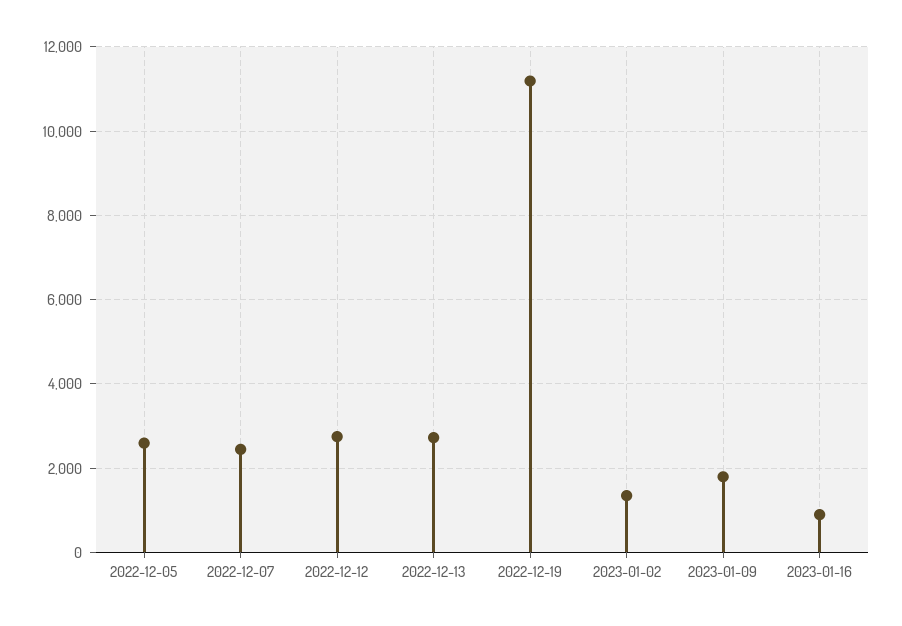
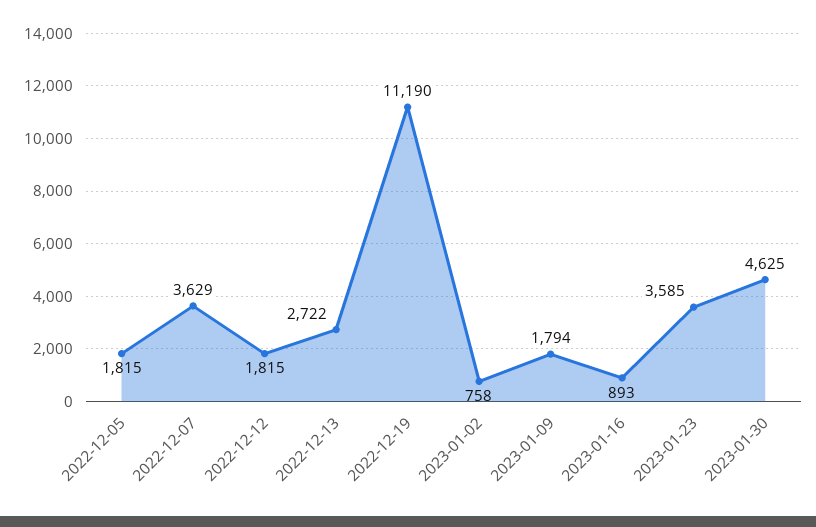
2022-12-05: 2600 -> 1815
2022-12-07: 2400 -> 3629
2022-12-12: 2800 -> 1815
2023-01-02: 1400 -> 758
2023-01-23: none -> 3585
2023-01-30: none -> 4625

